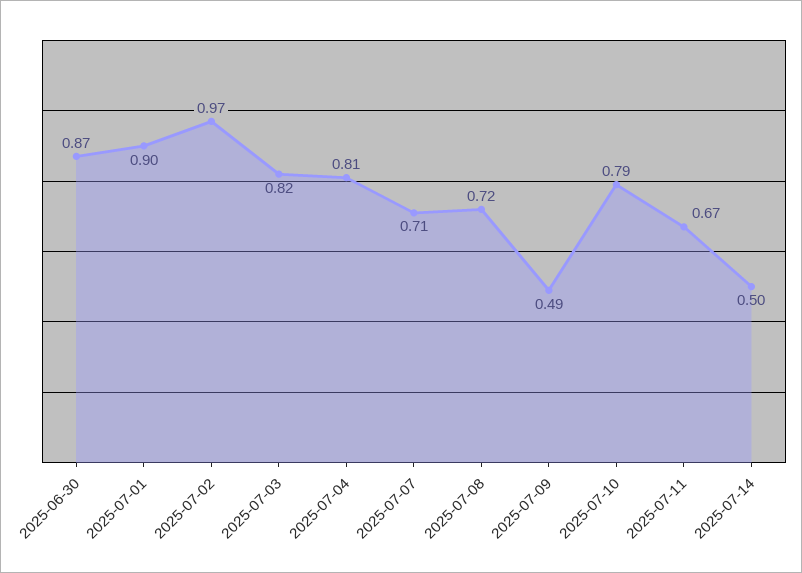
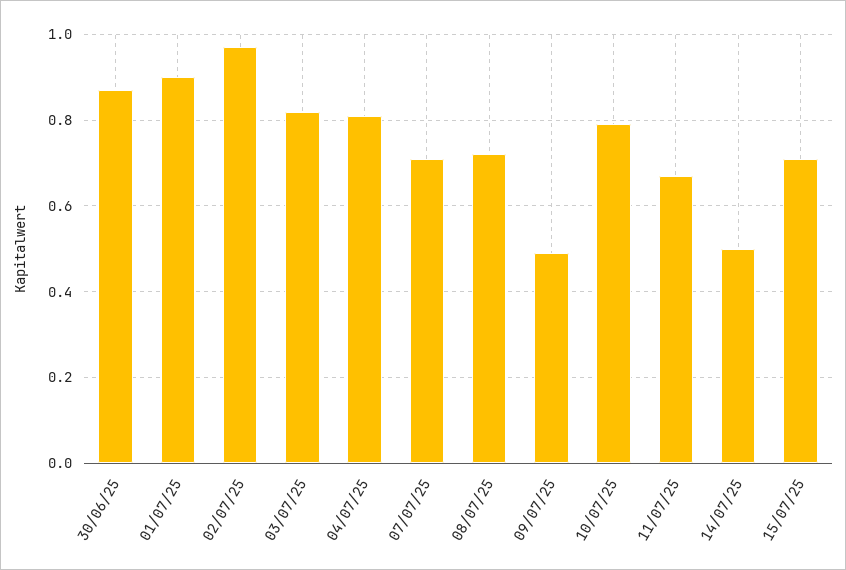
15/07/25: none -> 0.7

